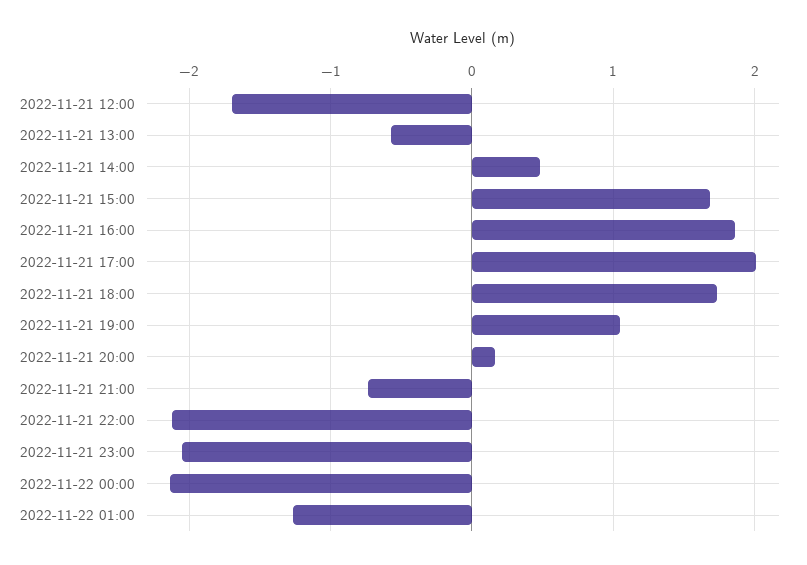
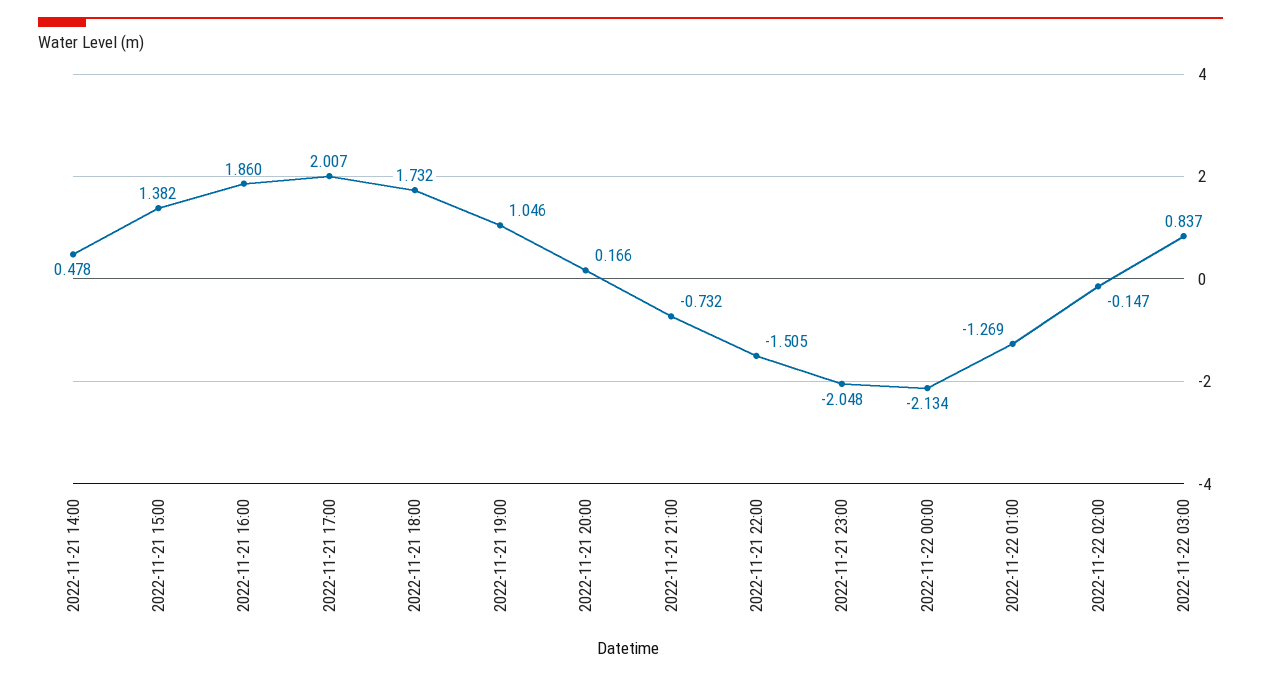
2022-11-21 12:00: -1.7 -> none
2022-11-21 13:00: -0.6 -> none
2022-11-21 15:00: 1.7 -> 1.382
2022-11-21 22:00: -2.1 -> -1.505
2022-11-22 02:00: none -> -0.147
2022-11-22 03:00: none -> 0.837

